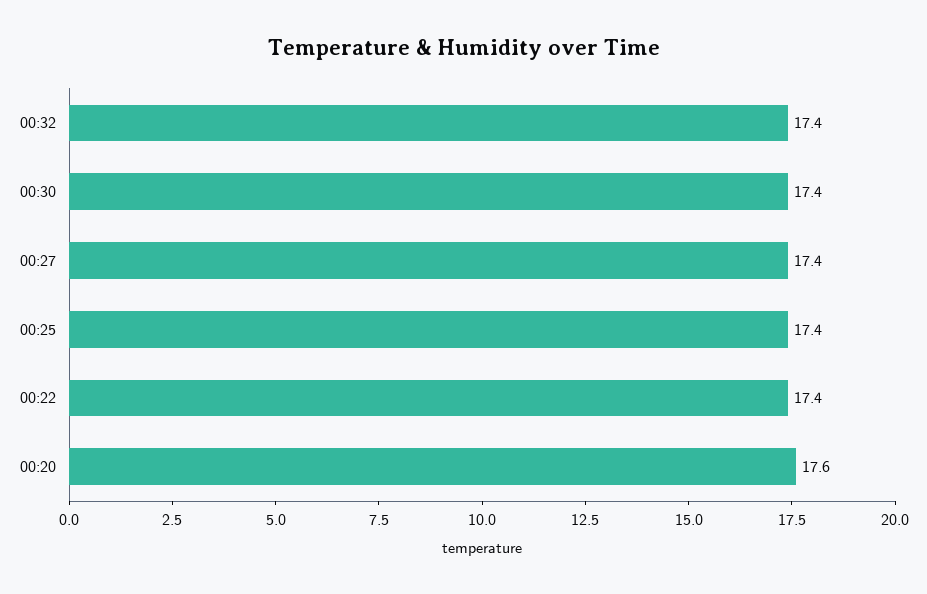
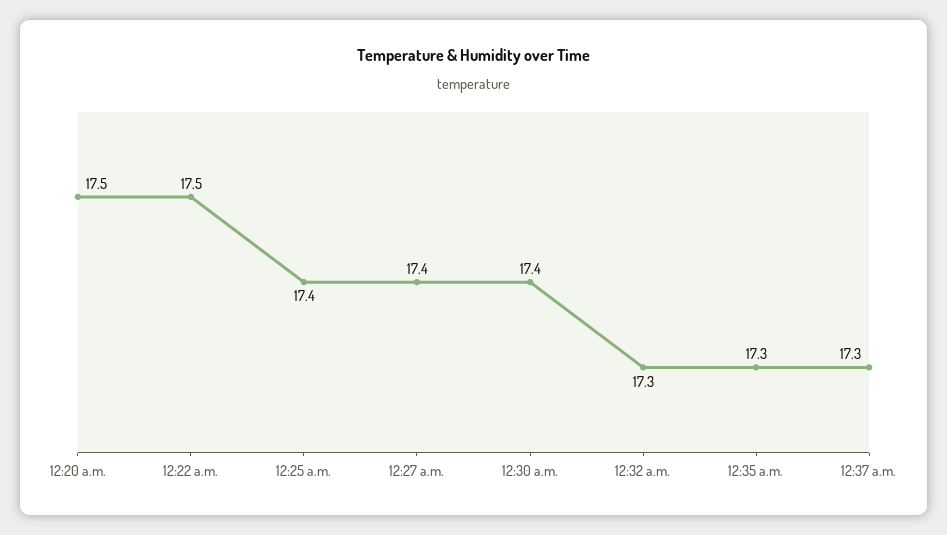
00:32: 17.4 -> 17.3
00:22: 17.4 -> 17.5
00:20: 17.6 -> 17.5
12:35 a.m.: none -> 17.3
12:37 a.m.: none -> 17.3

